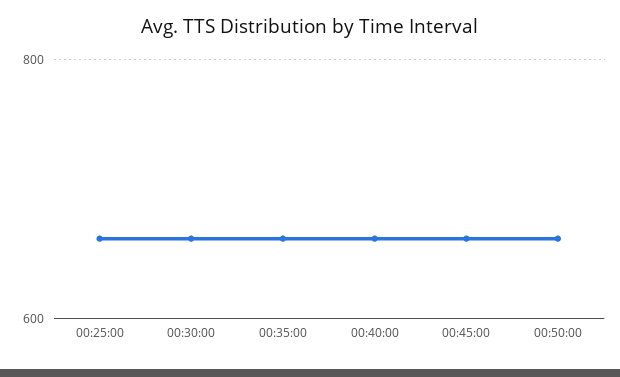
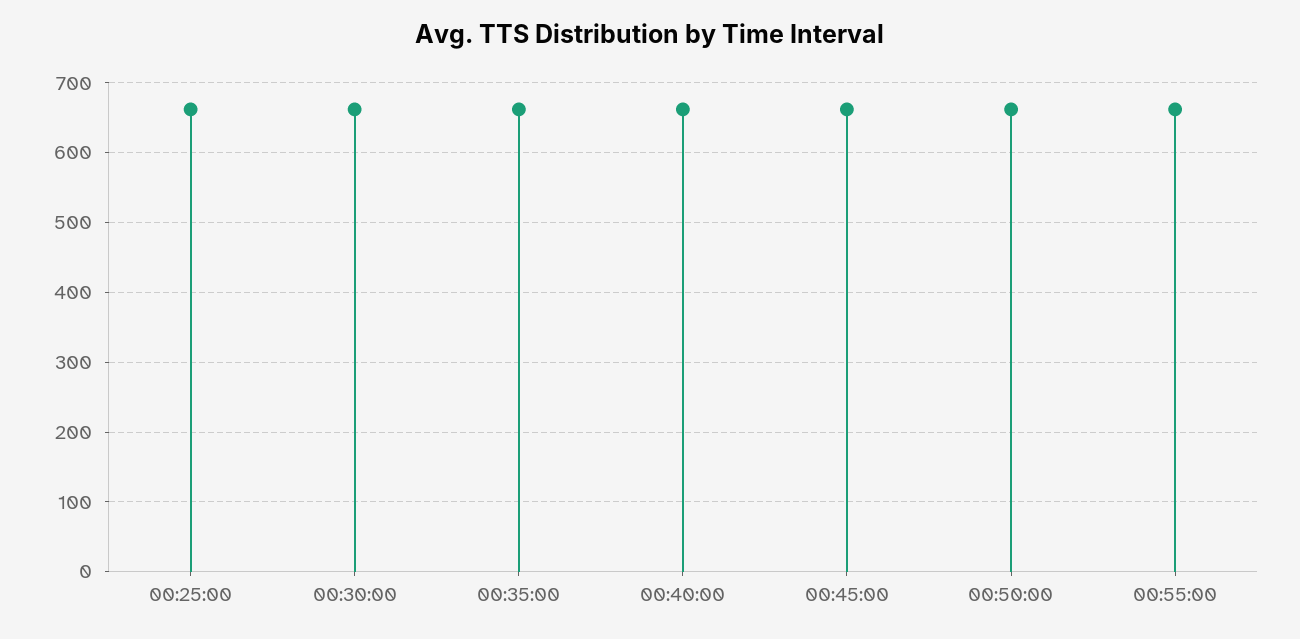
00:55:00: none -> 660

